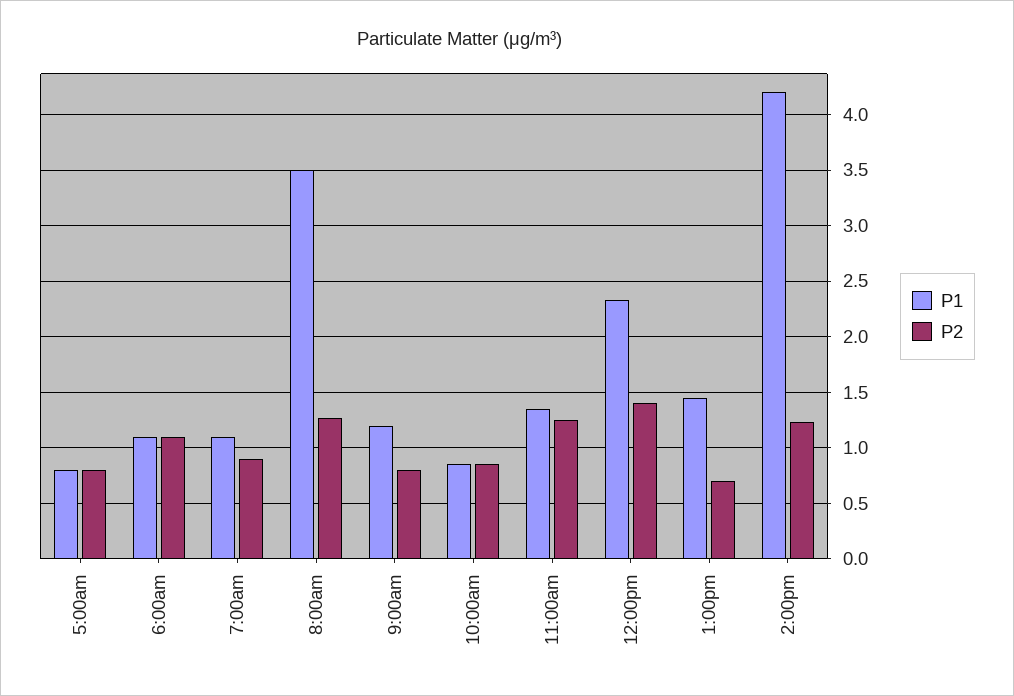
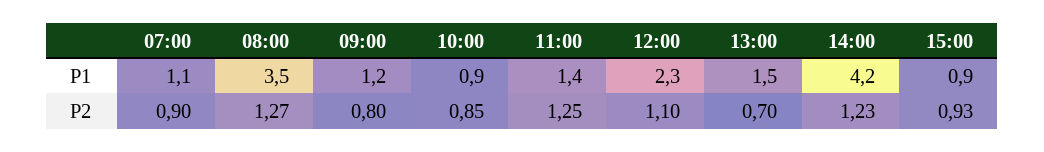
P1, 5:00am: 0.8 -> none
P2, 5:00am: 0.8 -> none
P1, 6:00am: 1.1 -> none
P2, 6:00am: 1.1 -> none
P2, 12:00pm: 1.4 -> 1.1
P1, 15:00: none -> 0.9
P2, 15:00: none -> 0.93

